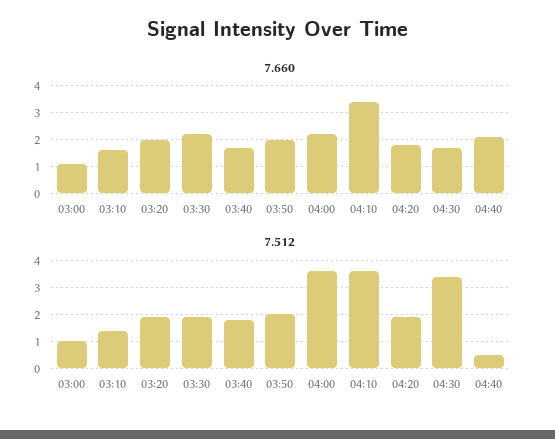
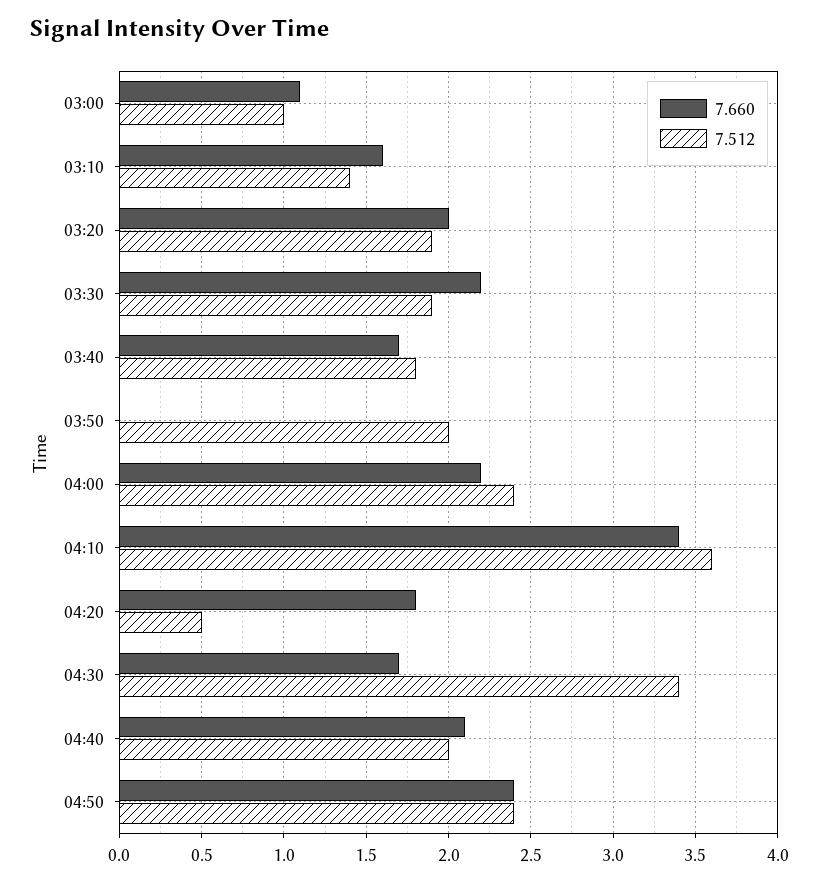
7.660, 03:50: 2 -> 0
7.512, 04:00: 3.5 -> 2.4
7.512, 04:20: 2 -> 0.5
7.512, 04:40: 0.5 -> 2
7.660, 04:50: none -> 2.4
7.512, 04:50: none -> 2.4

